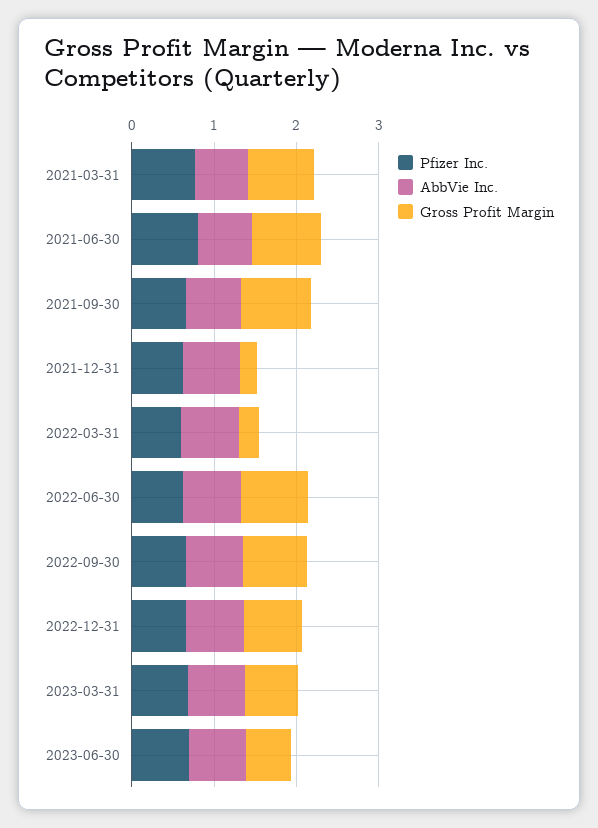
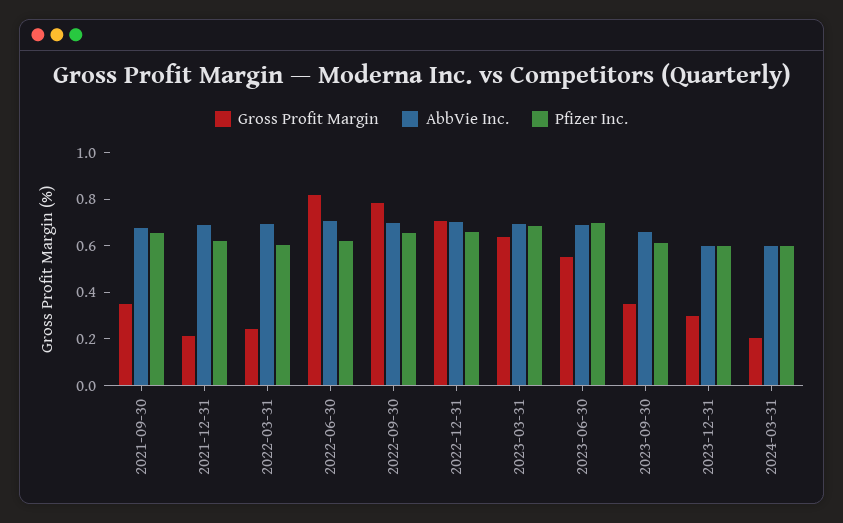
Pfizer Inc., 2021-03-31: 0.8 -> none
AbbVie Inc., 2021-03-31: 0.6 -> none
Gross Profit Margin, 2021-03-31: 0.8 -> none
Pfizer Inc., 2021-06-30: 0.8 -> none
AbbVie Inc., 2021-06-30: 0.6 -> none
Gross Profit Margin, 2021-06-30: 0.8 -> none
Gross Profit Margin, 2021-09-30: 0.8 -> 0.35
Gross Profit Margin, 2023-09-30: none -> 0.35
AbbVie Inc., 2023-09-30: none -> 0.65
Pfizer Inc., 2023-09-30: none -> 0.6
Gross Profit Margin, 2023-12-31: none -> 0.3
AbbVie Inc., 2023-12-31: none -> 0.6
Pfizer Inc., 2023-12-31: none -> 0.6
Gross Profit Margin, 2024-03-31: none -> 0.2
AbbVie Inc., 2024-03-31: none -> 0.6
Pfizer Inc., 2024-03-31: none -> 0.6

